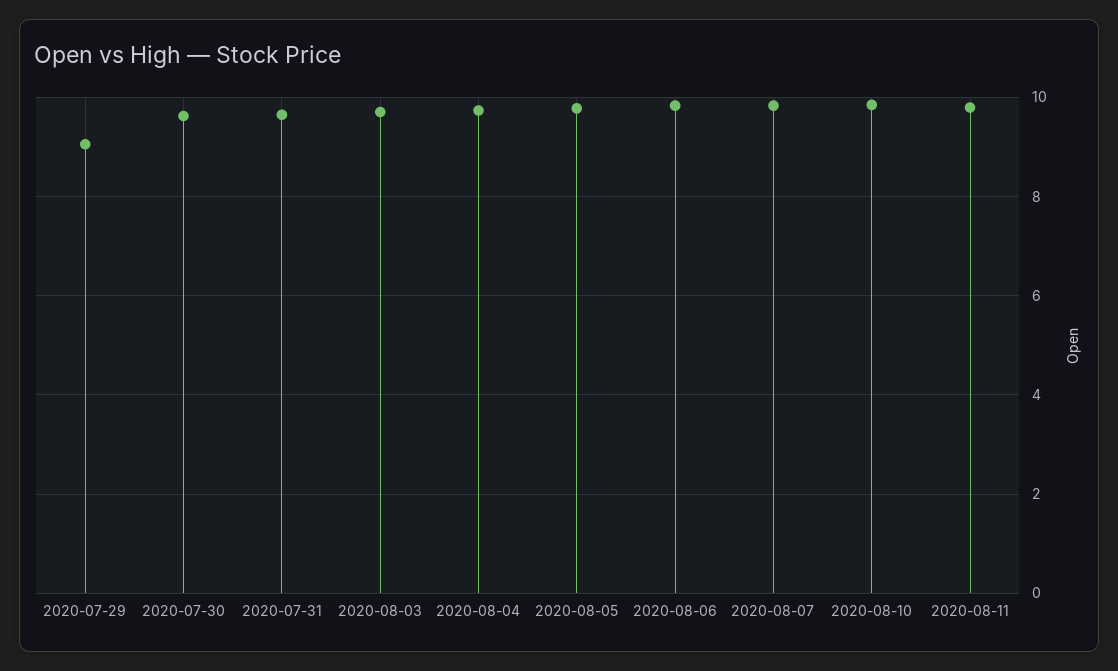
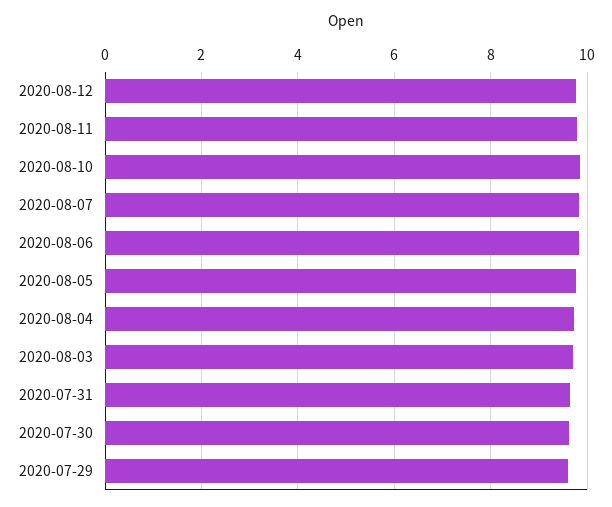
2020-07-29: 9 -> 9.6
2020-08-12: none -> 9.8

